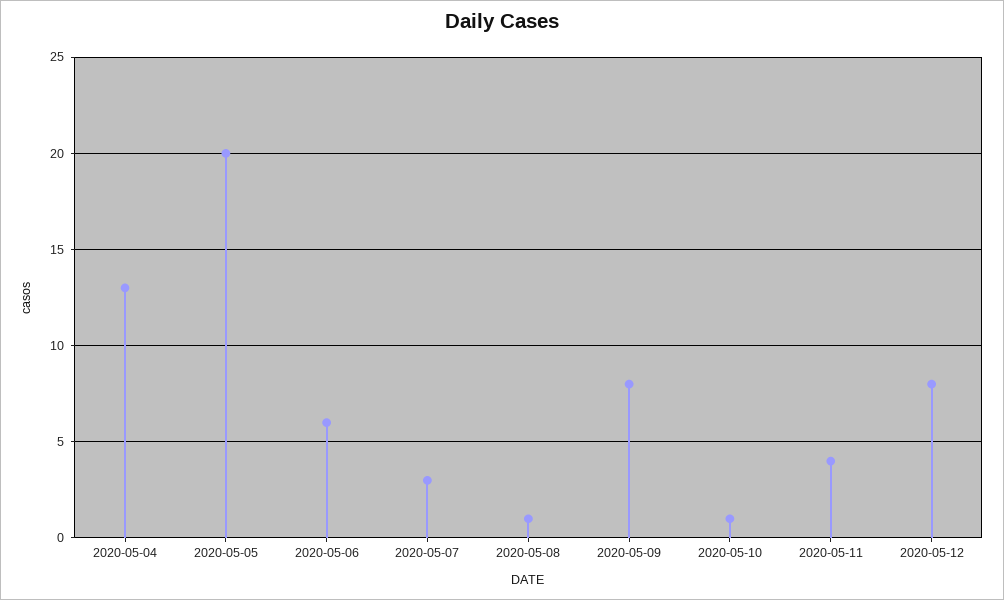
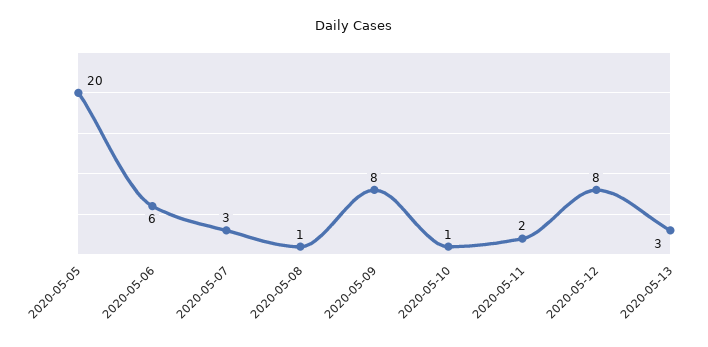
2020-05-04: 13 -> none
2020-05-11: 4 -> 2
2020-05-13: none -> 3

